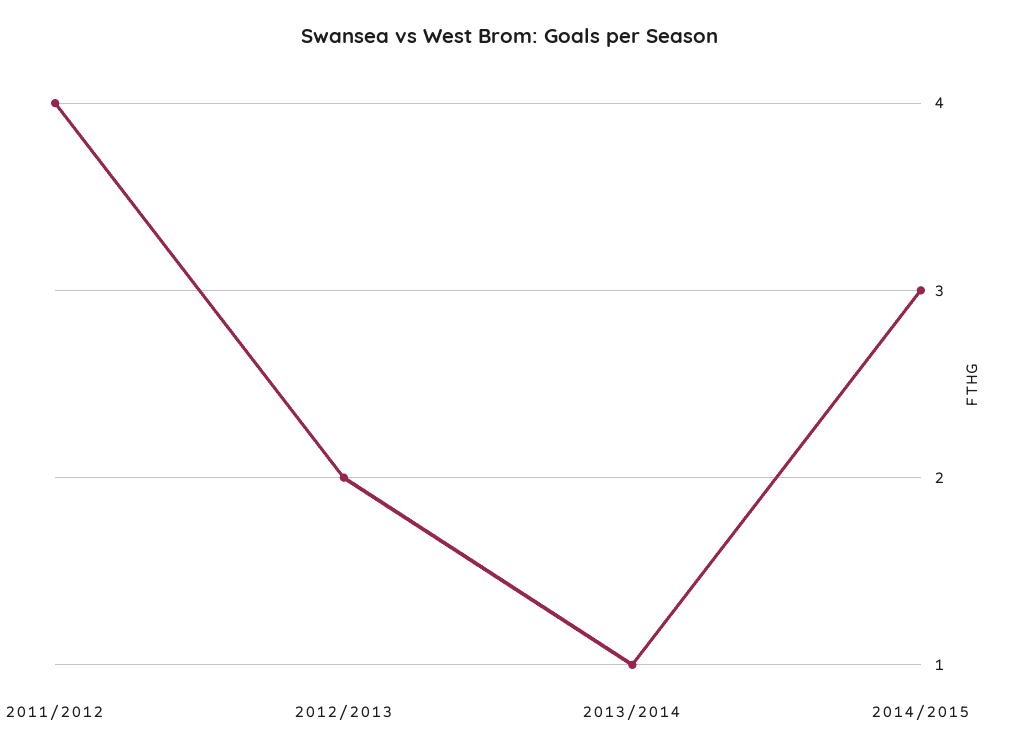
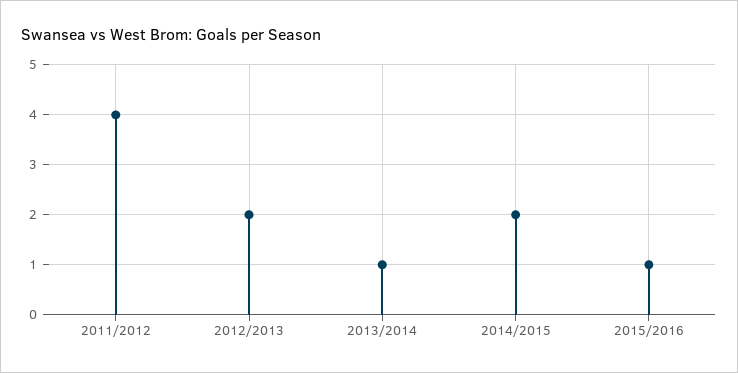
2014/2015: 3 -> 2
2015/2016: none -> 1

